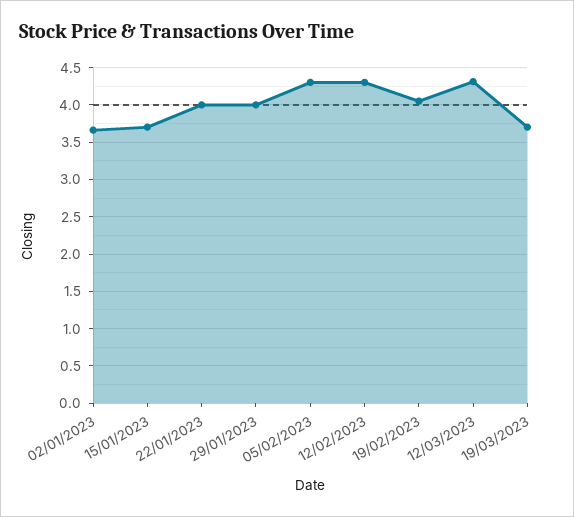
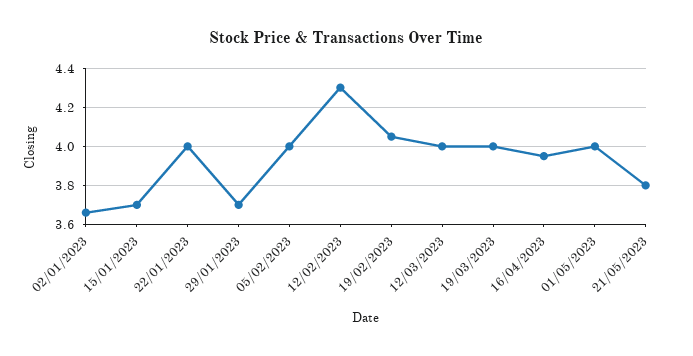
29/01/2023: 4 -> 3.7
05/02/2023: 4.3 -> 4
12/03/2023: 4.3 -> 4
19/03/2023: 3.7 -> 4
16/04/2023: none -> 3.95
01/05/2023: none -> 4
21/05/2023: none -> 3.8

